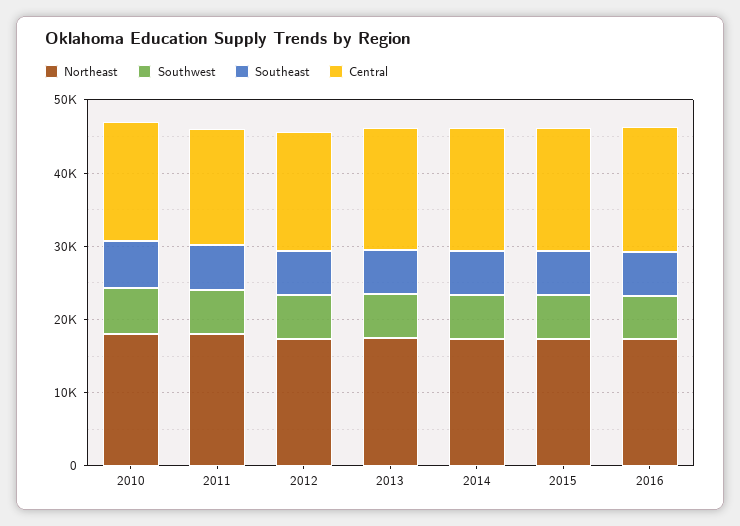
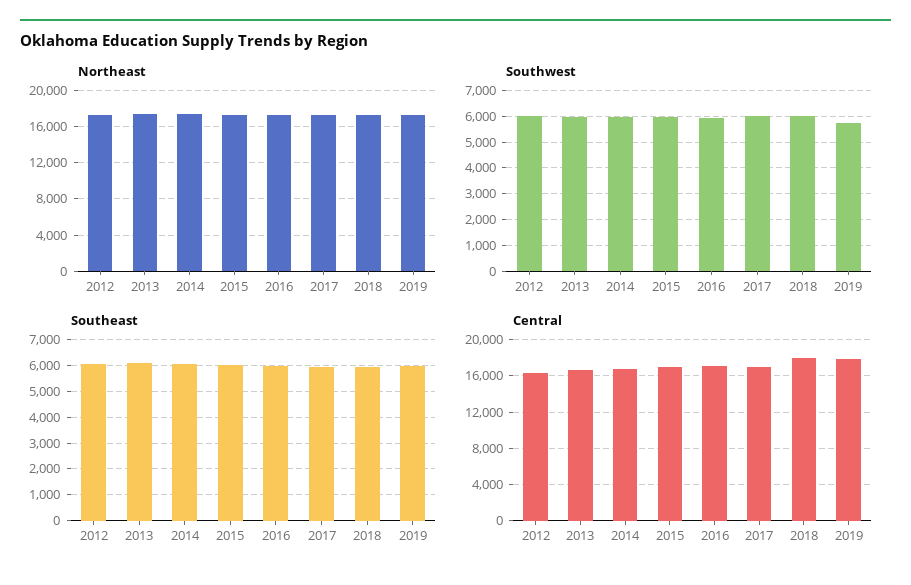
Northeast, 2010: 18000 -> none
Southwest, 2010: 6000 -> none
Southeast, 2010: 6000 -> none
Central, 2010: 16000 -> none
Northeast, 2011: 18000 -> none
Southwest, 2011: 6000 -> none
Southeast, 2011: 6000 -> none
Central, 2011: 16000 -> none
Northeast, 2017: none -> 17000
Northeast, 2018: none -> 17000
Northeast, 2019: none -> 17000
Southwest, 2017: none -> 6000
Southwest, 2018: none -> 6000
Southwest, 2019: none -> 5750
Southeast, 2017: none -> 6000
Southeast, 2018: none -> 6000
Southeast, 2019: none -> 6000
Central, 2017: none -> 17000
Central, 2018: none -> 18000
Central, 2019: none -> 18000

